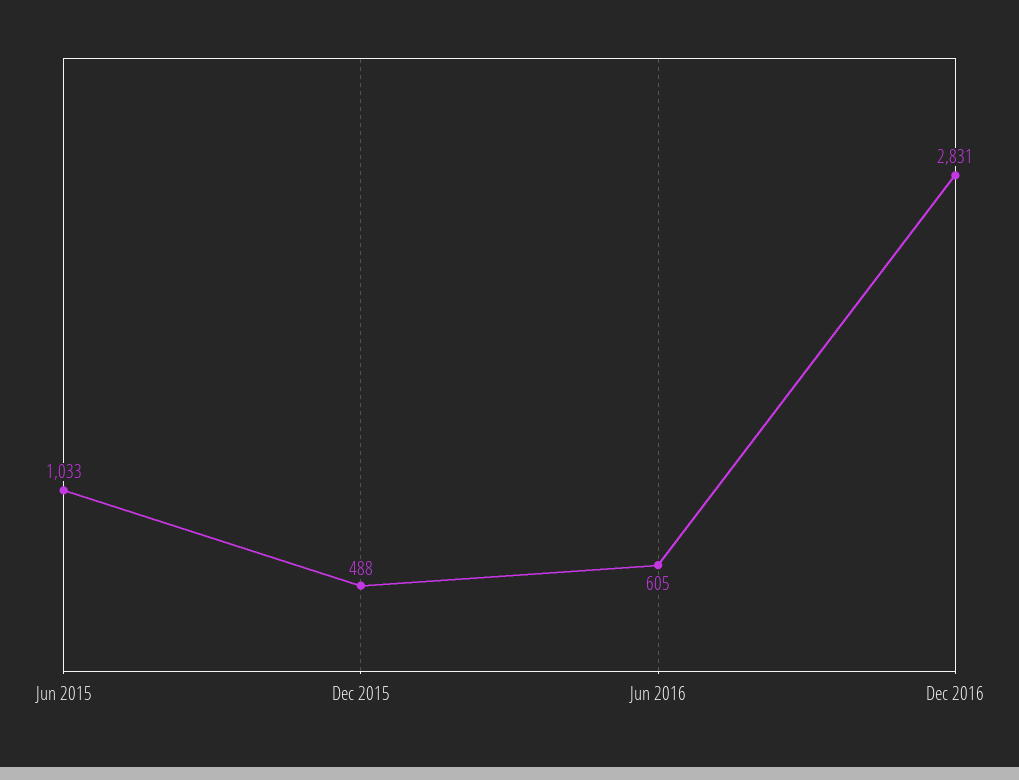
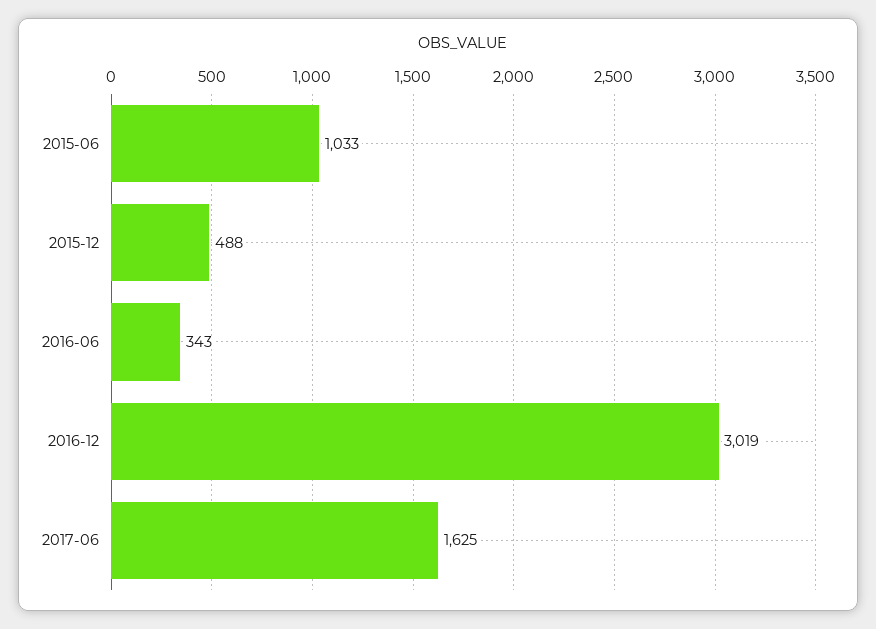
Jun 2016: 605 -> 343
Dec 2016: 2831 -> 3019
2017-06: none -> 1625

